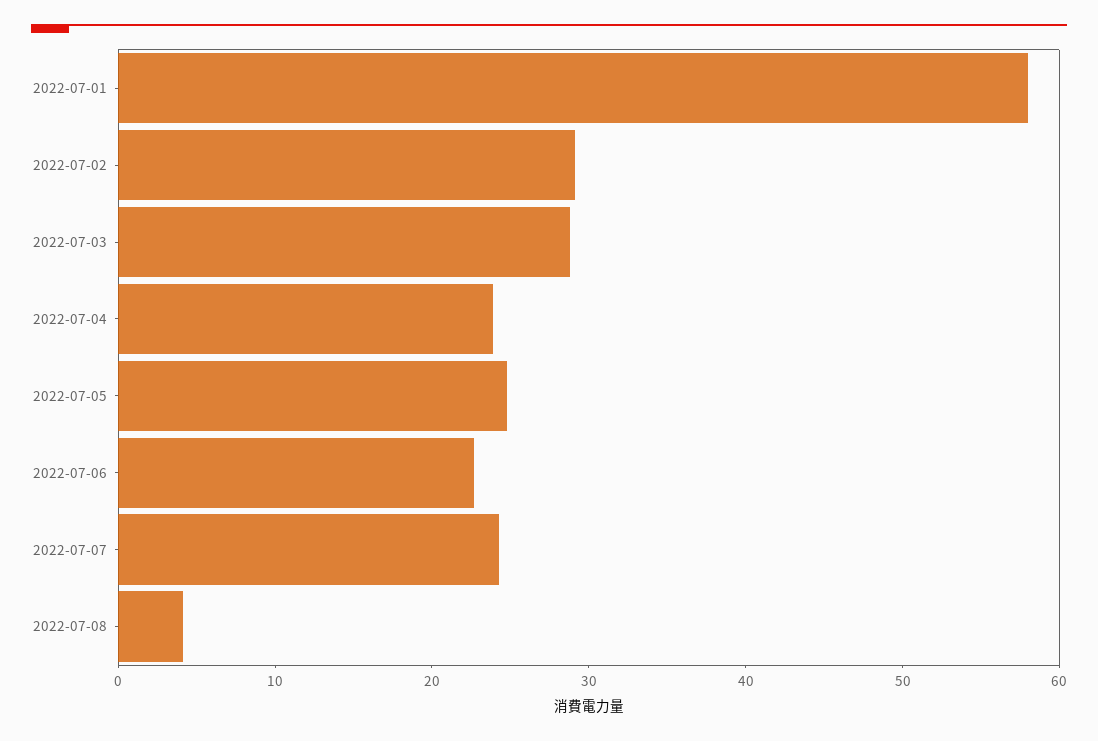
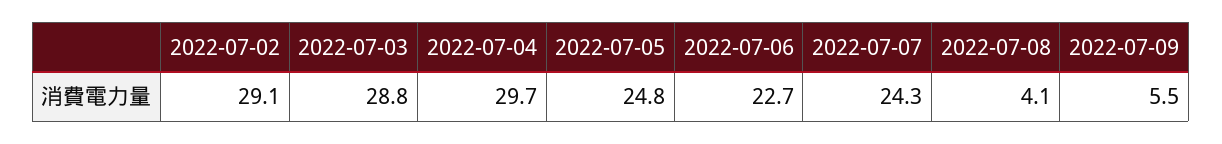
2022-07-01: 58 -> none
2022-07-04: 24 -> 29.7
2022-07-09: none -> 5.5

